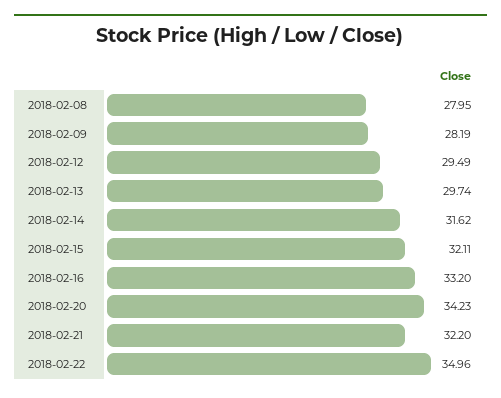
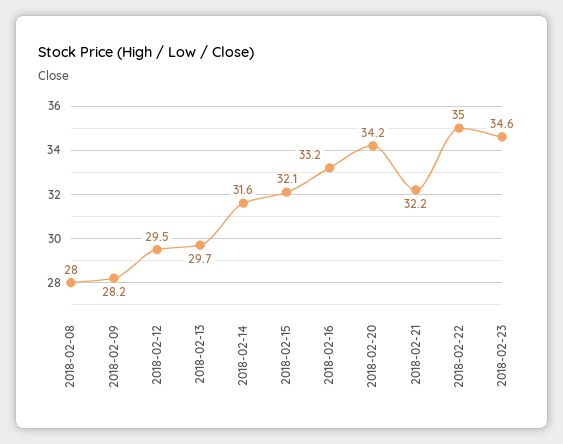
2018-02-23: none -> 34.6

